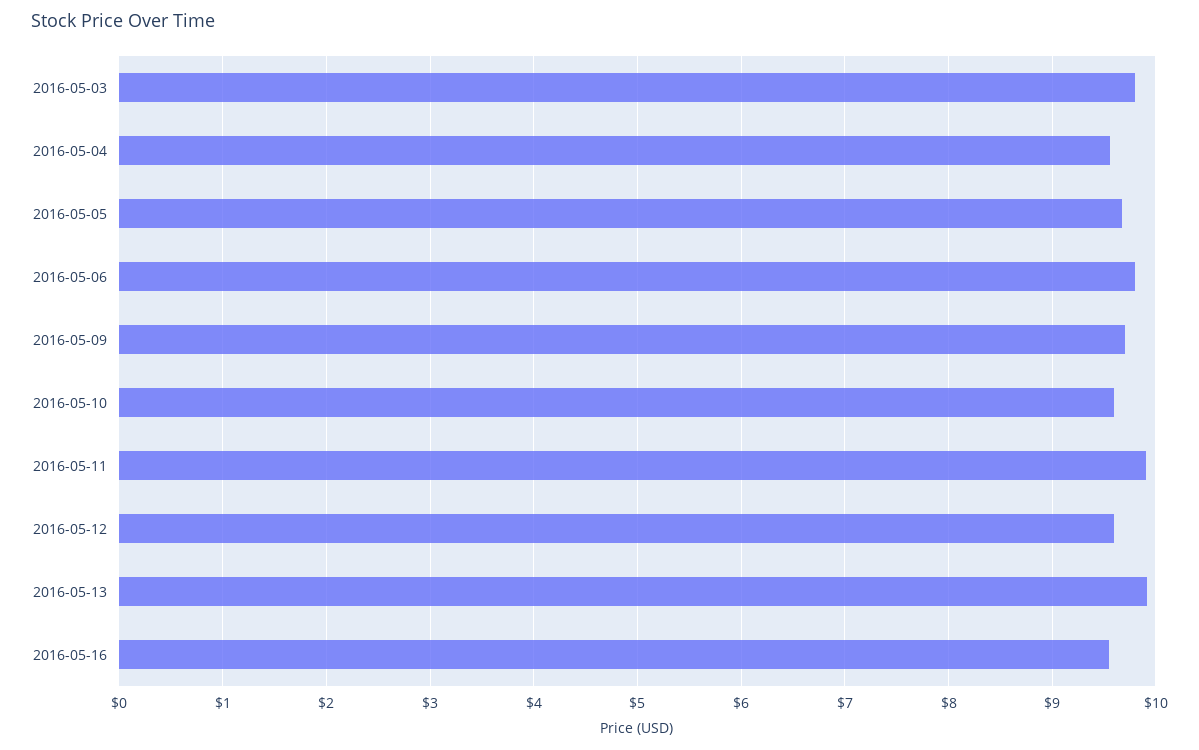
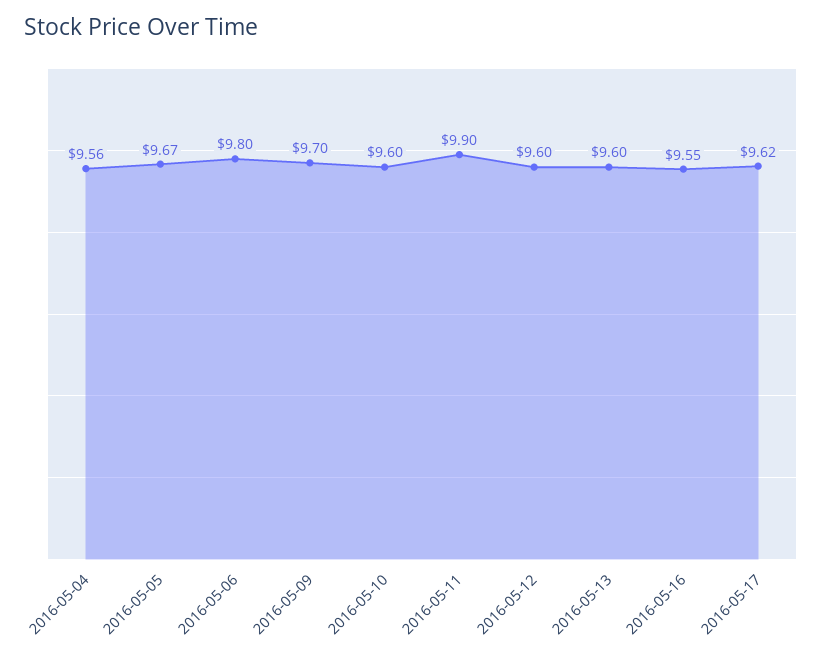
2016-05-03: 9.8 -> none
2016-05-13: 9.9 -> 9.6
2016-05-17: none -> 9.62

